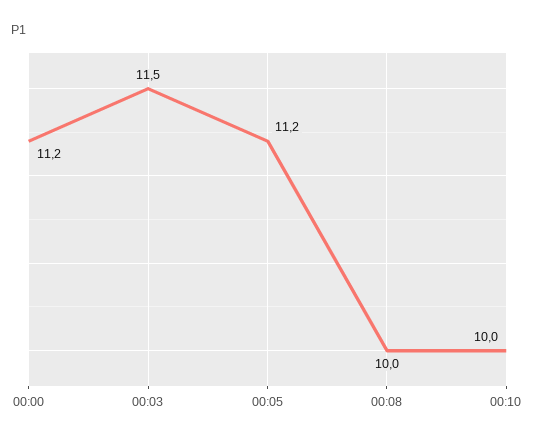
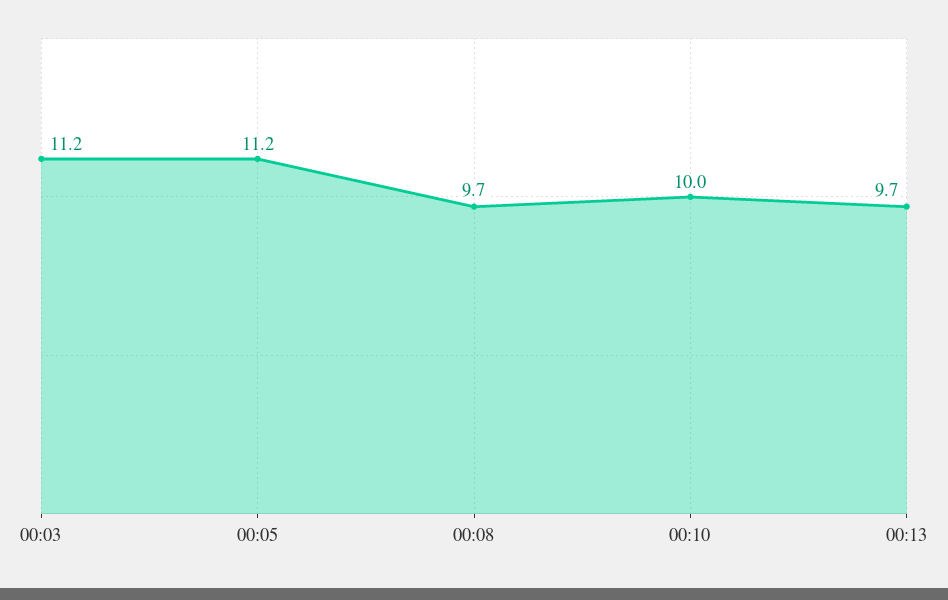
00:00: 11.2 -> none
00:03: 11.5 -> 11.2
00:08: 10 -> 9.7
00:13: none -> 9.7

